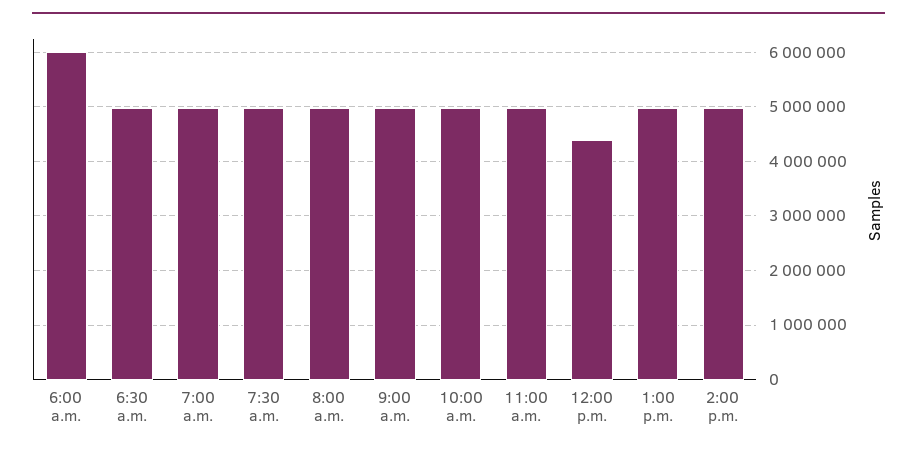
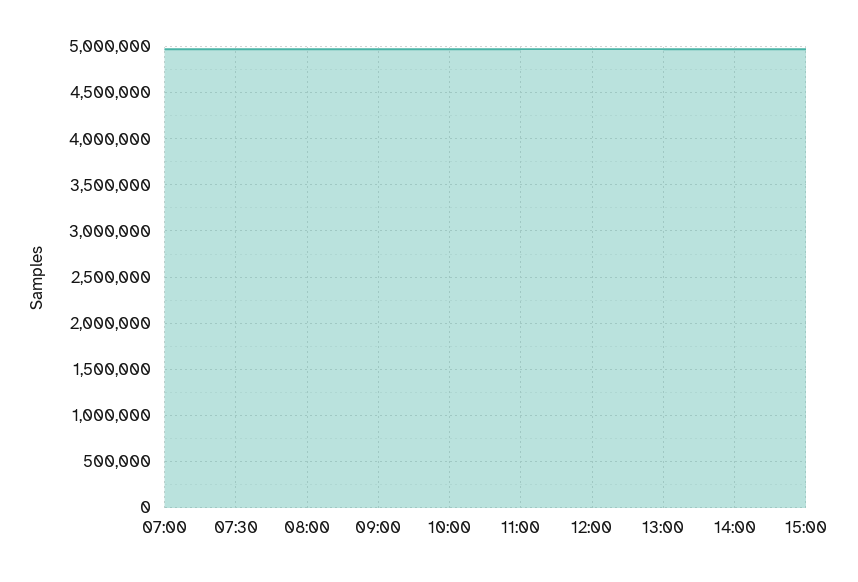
6:00 a.m.: 6000000 -> none
6:30 a.m.: 5000000 -> none
12:00 p.m.: 4400000 -> 5000000
15:00: none -> 5000000

